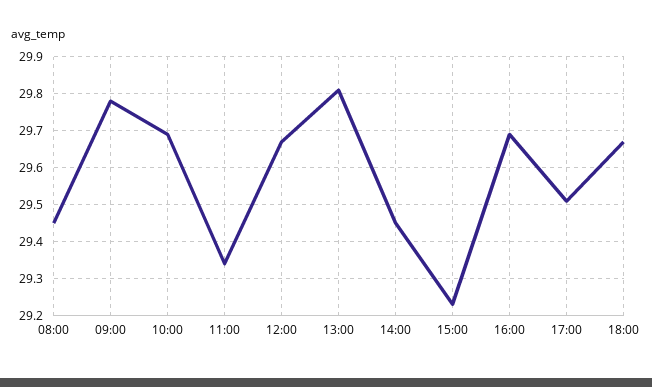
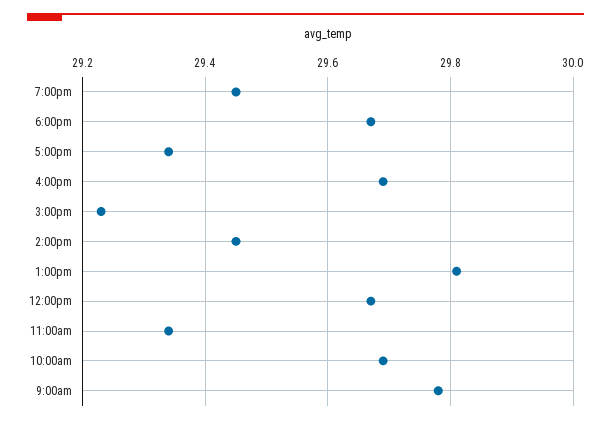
08:00: 29.45 -> none
17:00: 29.5 -> 29.35
7:00pm: none -> 29.45

